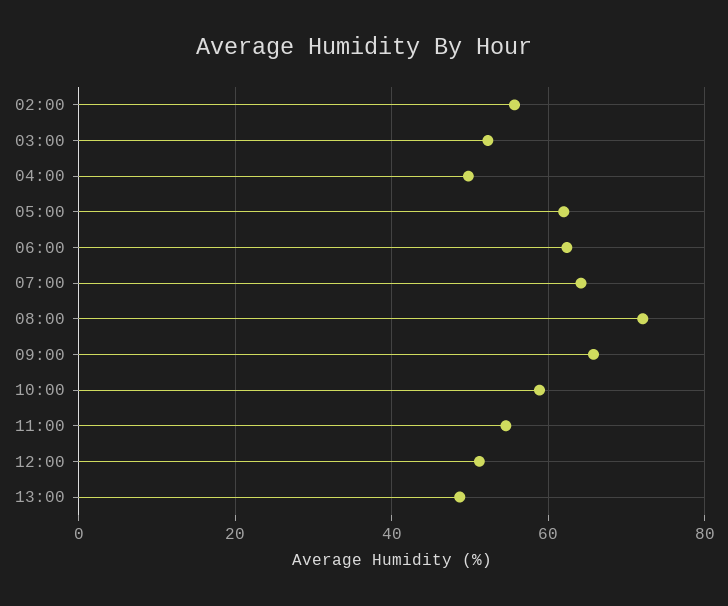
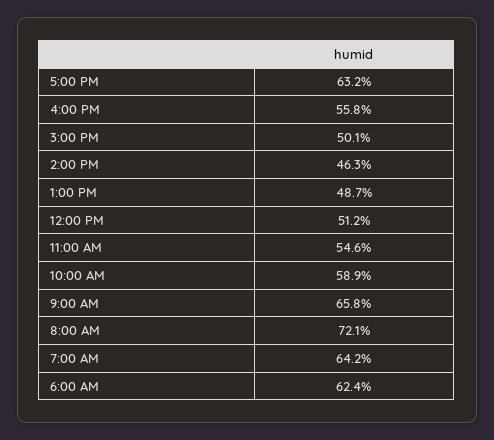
02:00: 56 -> none
03:00: 52 -> none
04:00: 50 -> none
05:00: 62 -> none
5:00 PM: none -> 63.2
4:00 PM: none -> 55.8
3:00 PM: none -> 50.1
2:00 PM: none -> 46.3

